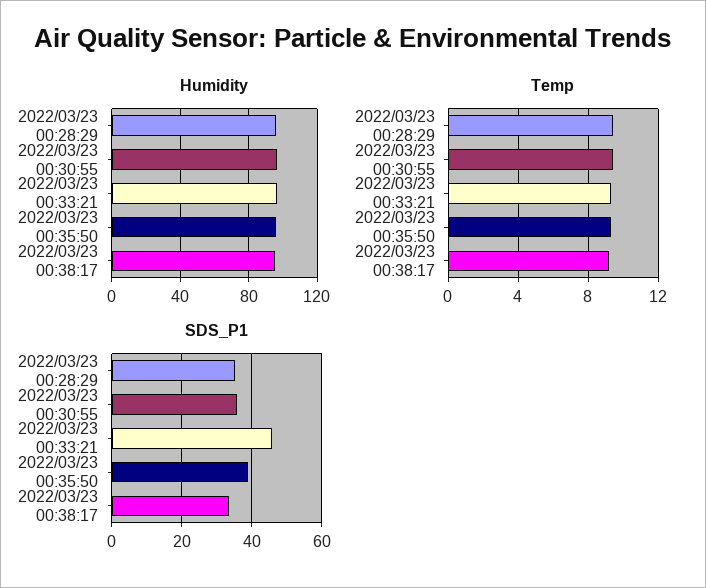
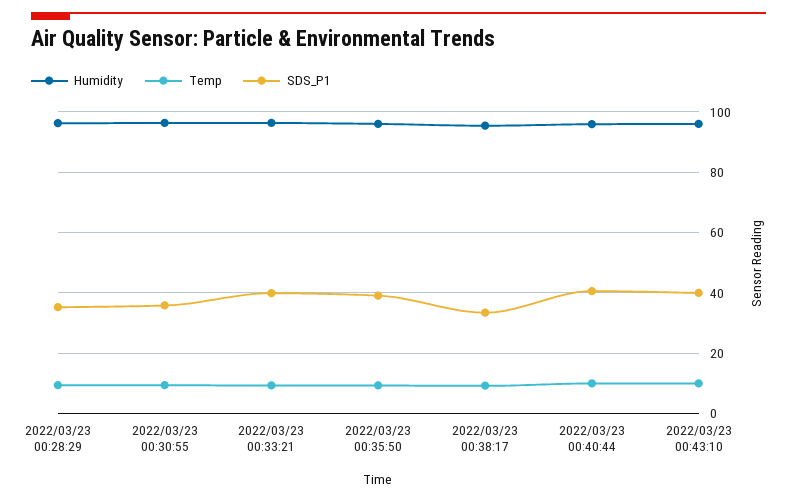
SDS_P1, 2022/03/23 00:33:21: 46 -> 40
Humidity, 2022/03/23 00:40:44: none -> 96
Temp, 2022/03/23 00:40:44: none -> 10
SDS_P1, 2022/03/23 00:40:44: none -> 40
Humidity, 2022/03/23 00:43:10: none -> 96
Temp, 2022/03/23 00:43:10: none -> 10
SDS_P1, 2022/03/23 00:43:10: none -> 40

